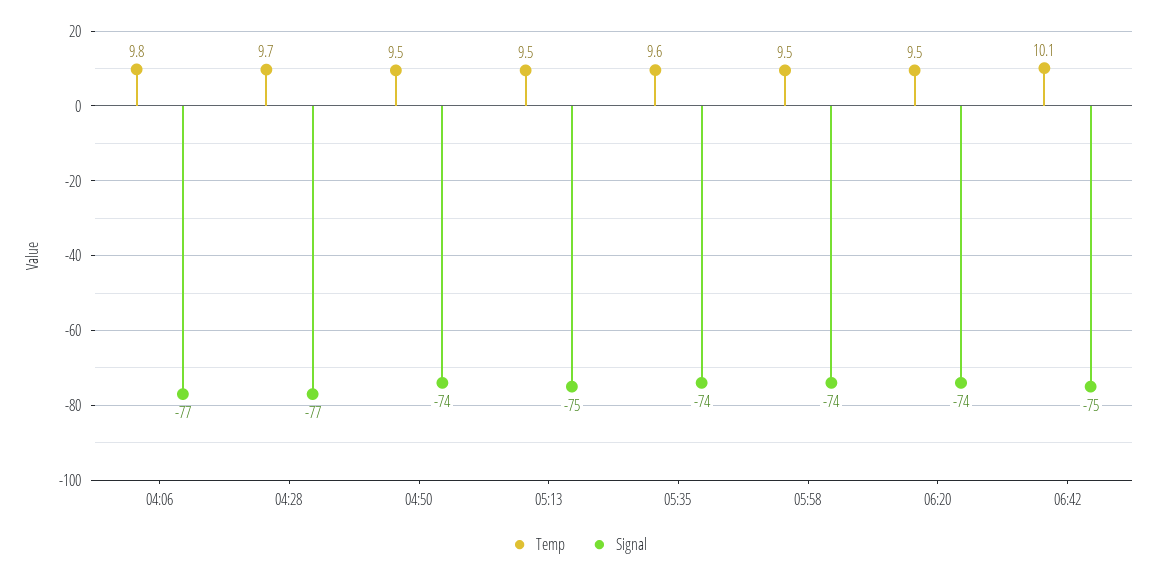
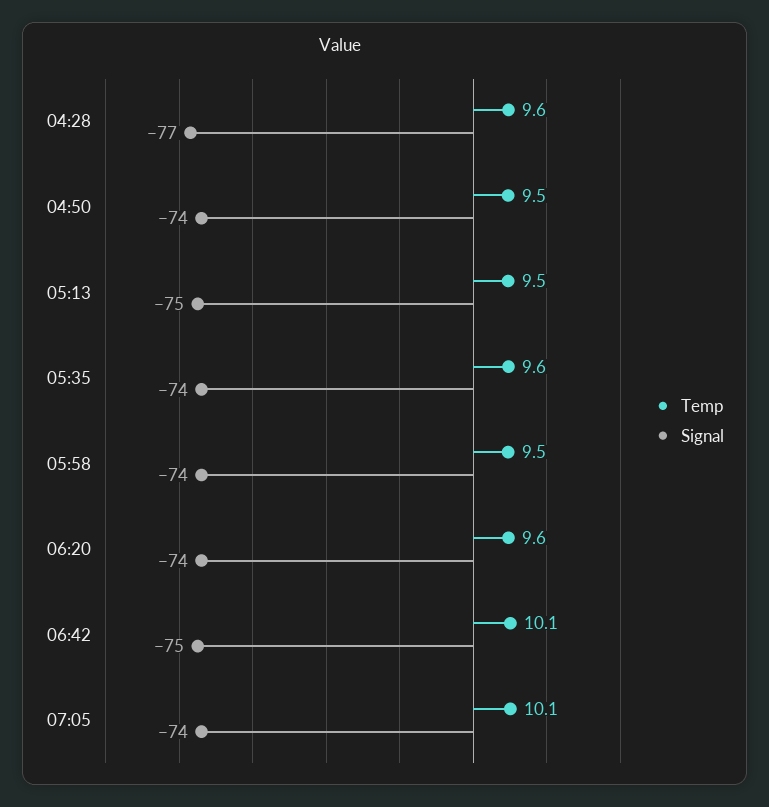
Temp, 04:06: 9.8 -> none
Signal, 04:06: -77 -> none
Temp, 04:28: 9.7 -> 9.6
Temp, 06:20: 9.5 -> 9.6
Temp, 07:05: none -> 10.1
Signal, 07:05: none -> -74

